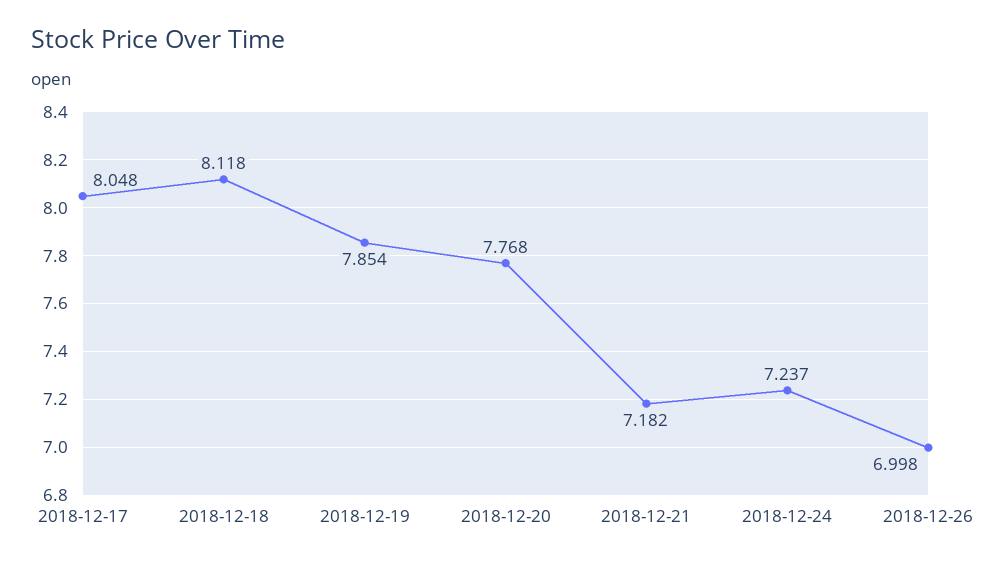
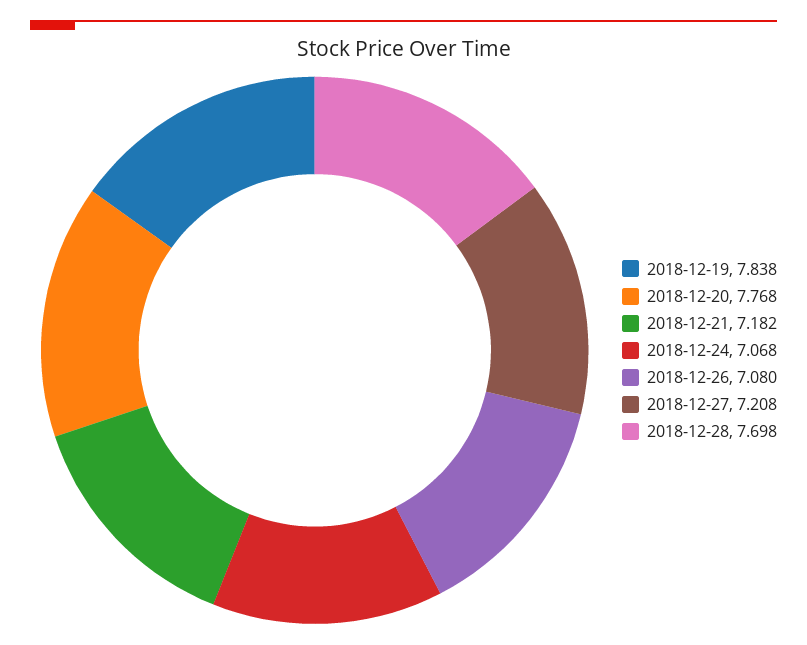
2018-12-17: 8.048 -> none
2018-12-18: 8.118 -> none
2018-12-19: 7.854 -> 7.838
2018-12-24: 7.237 -> 7.068
2018-12-26: 6.998 -> 7.08
2018-12-27: none -> 7.208
2018-12-28: none -> 7.698

